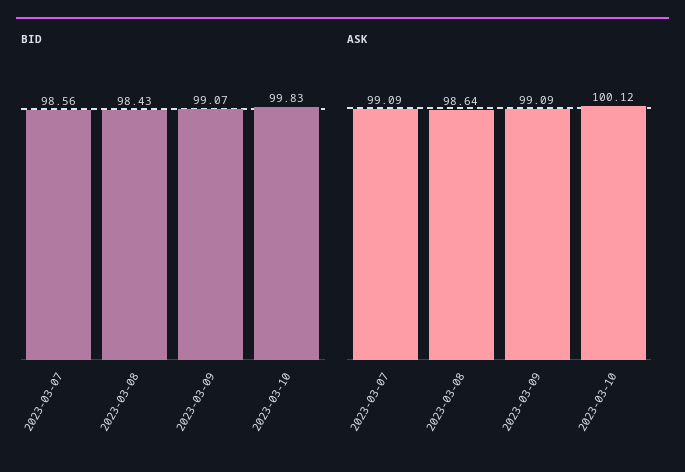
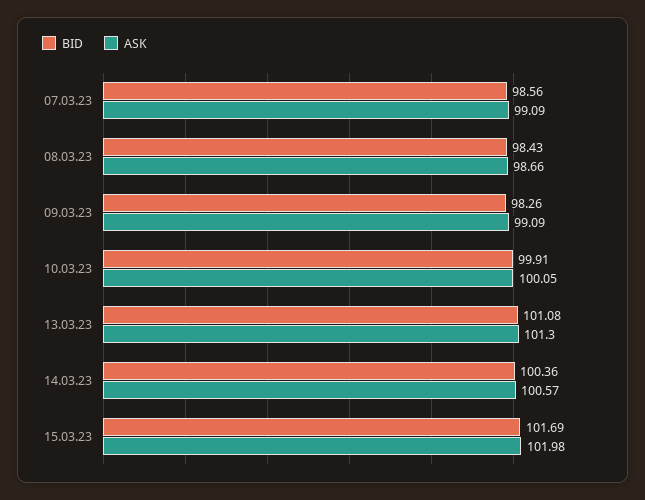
BID, 2023-03-09: 99.07 -> 98.26
BID, 2023-03-10: 99.83 -> 99.91
ASK, 2023-03-08: 98.64 -> 98.66
ASK, 2023-03-10: 100.12 -> 100.05
BID, 13.03.23: none -> 101.08
ASK, 13.03.23: none -> 101.3
BID, 14.03.23: none -> 100.36
ASK, 14.03.23: none -> 100.57
BID, 15.03.23: none -> 101.69
ASK, 15.03.23: none -> 101.98

